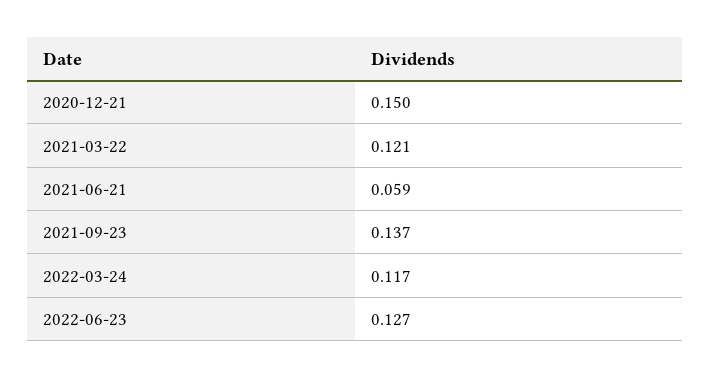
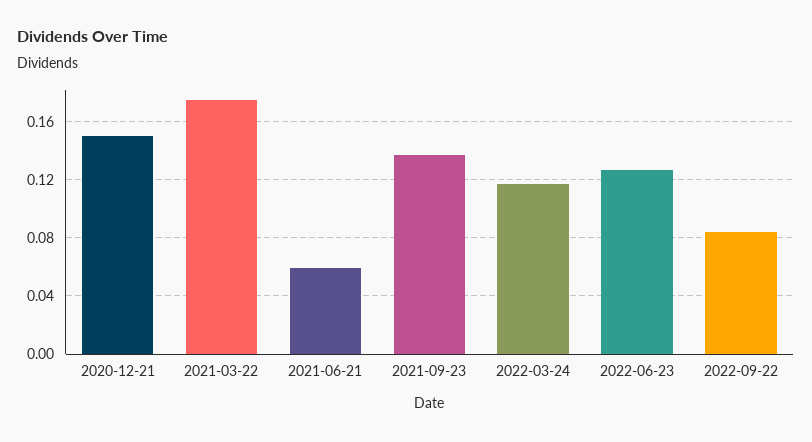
2021-03-22: 0.121 -> 0.175
2022-09-22: none -> 0.085

